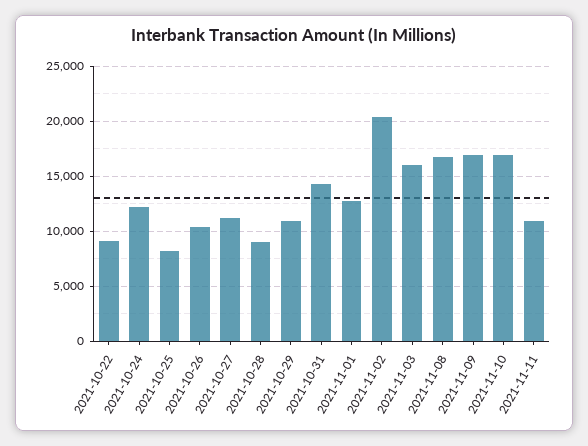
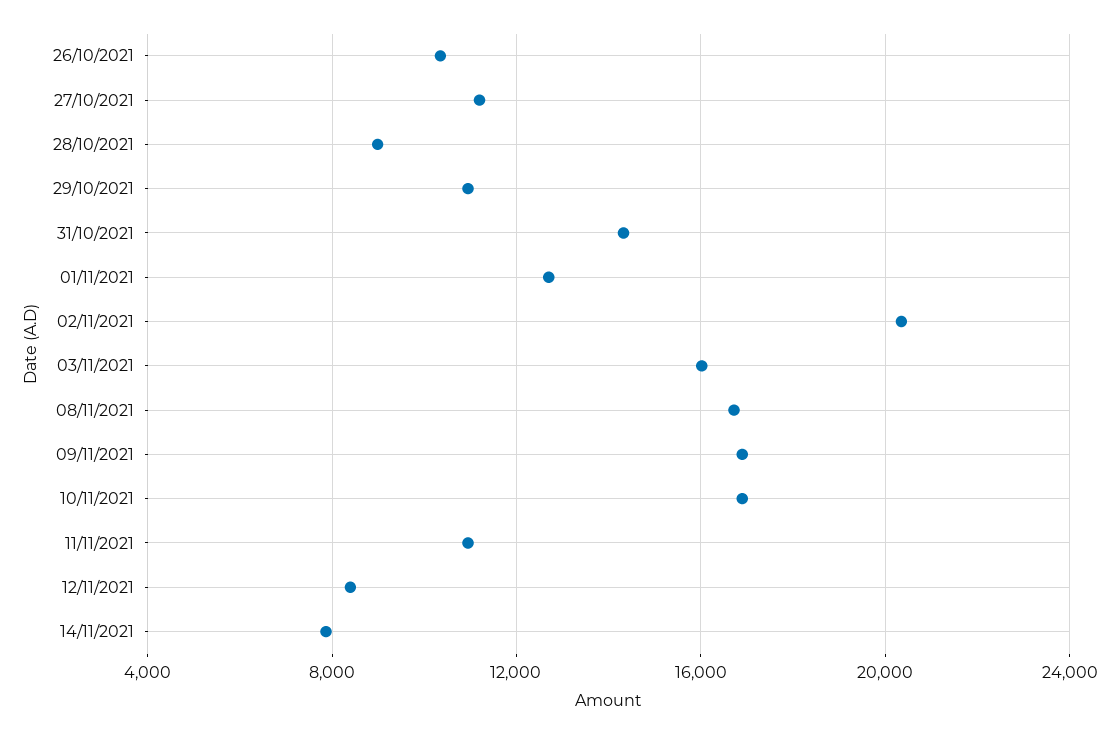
2021-10-22: 9000 -> none
2021-10-24: 12000 -> none
2021-10-25: 8000 -> none
12/11/2021: none -> 8500
14/11/2021: none -> 8000

